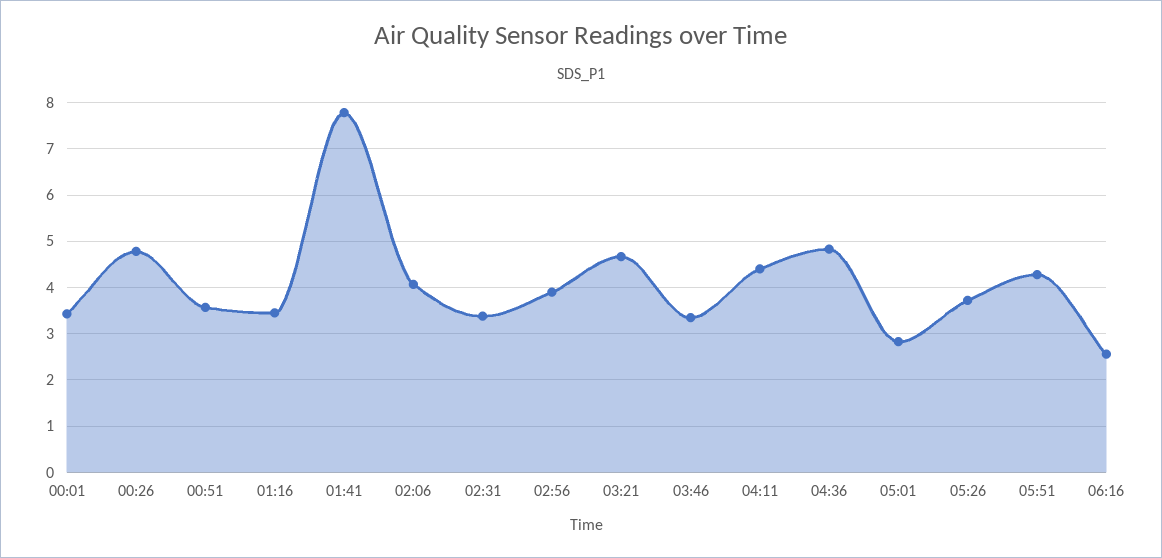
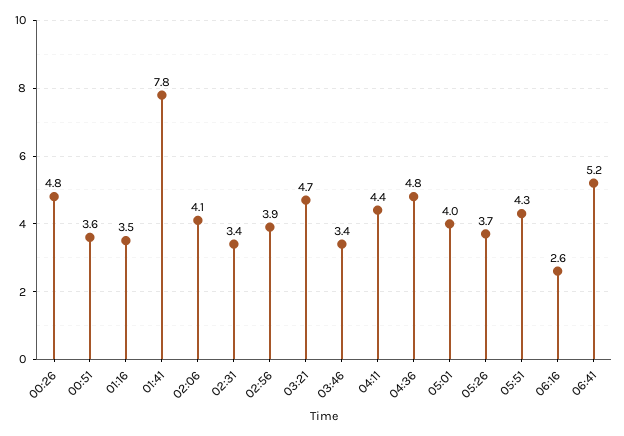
00:01: 3.4 -> none
05:01: 2.8 -> 4
06:41: none -> 5.2

